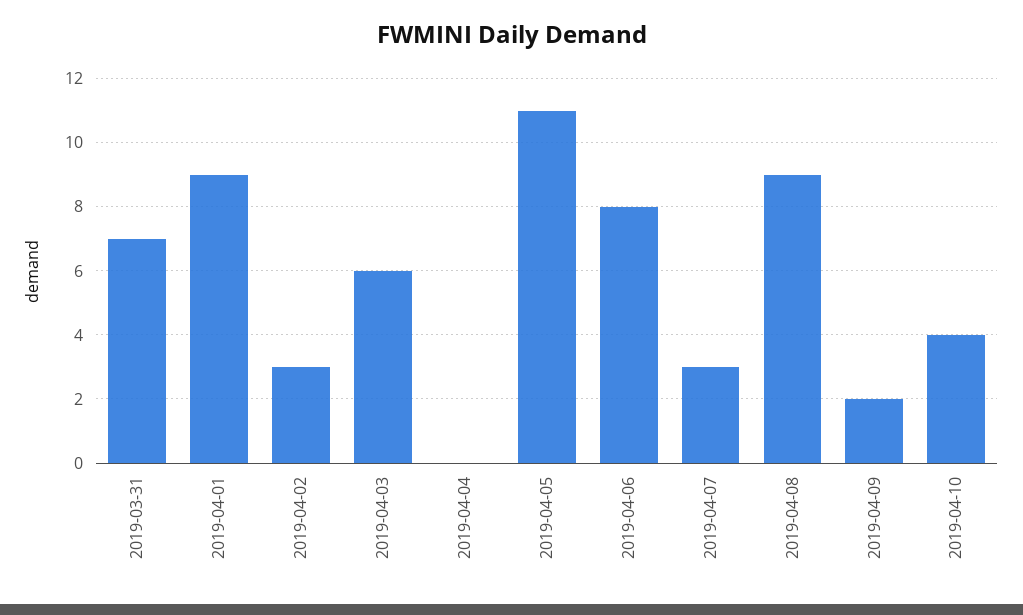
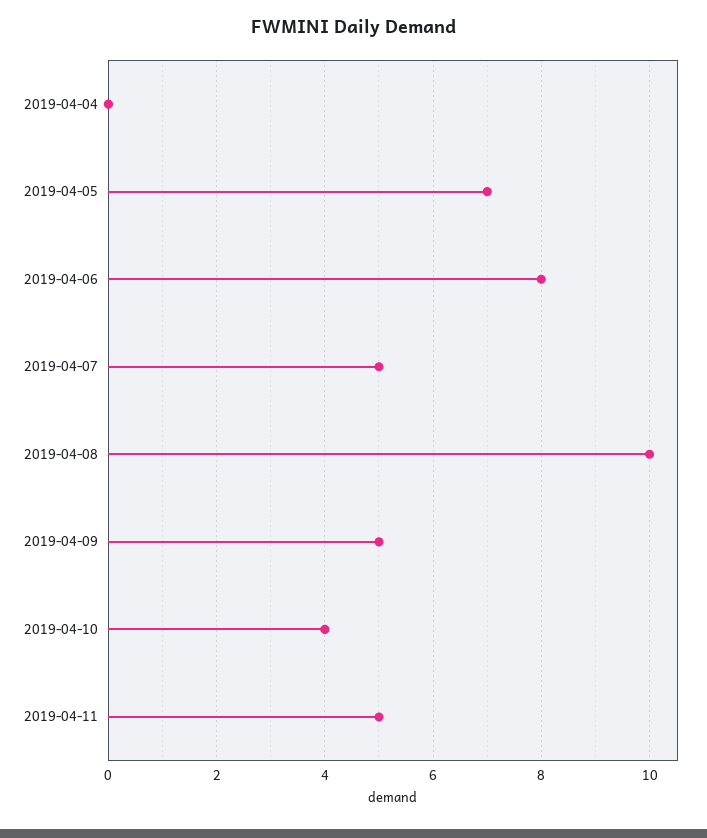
2019-03-31: 7 -> none
2019-04-01: 9 -> none
2019-04-02: 3 -> none
2019-04-03: 6 -> none
2019-04-05: 11 -> 7
2019-04-07: 3 -> 5
2019-04-08: 9 -> 10
2019-04-09: 2 -> 5
2019-04-11: none -> 5

